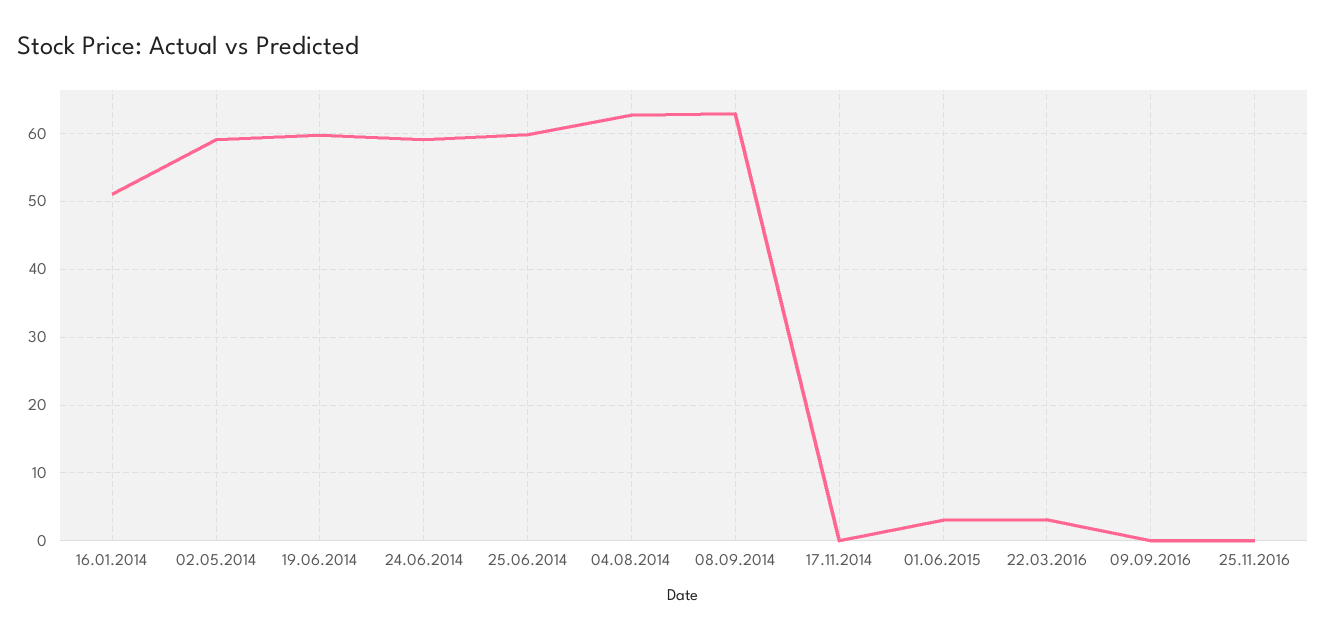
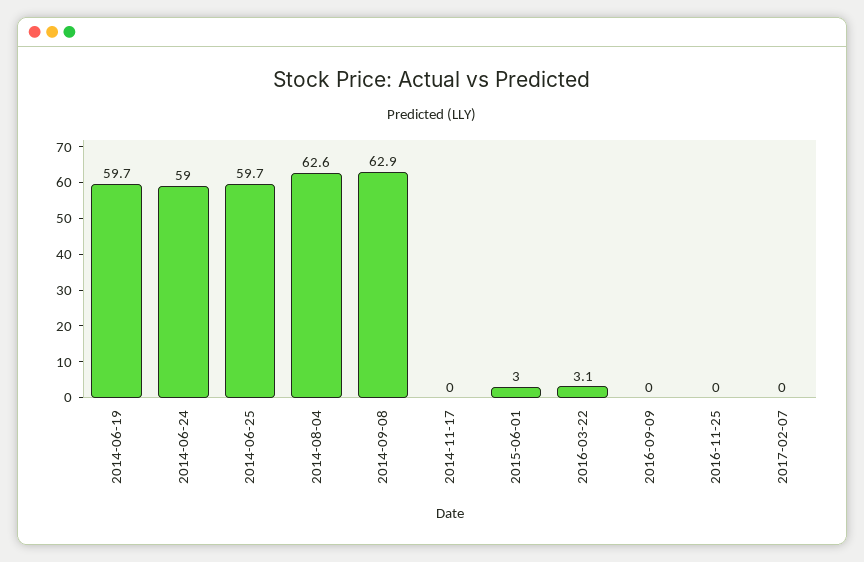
16.01.2014: 51 -> none
02.05.2014: 59 -> none
2017-02-07: none -> 0

